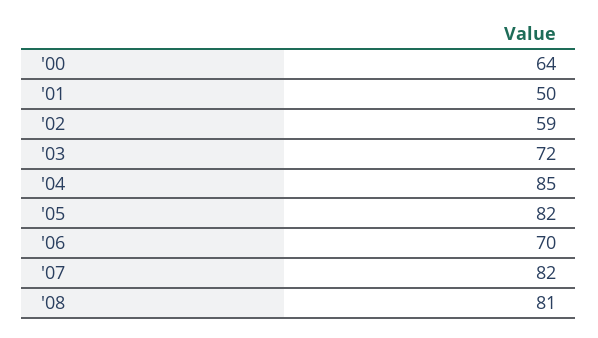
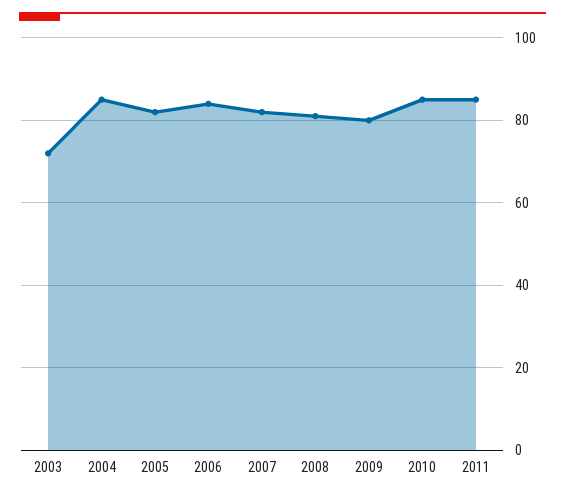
'00: 64 -> none
'01: 50 -> none
'02: 59 -> none
'06: 70 -> 85
2009: none -> 80
2010: none -> 85
2011: none -> 85

